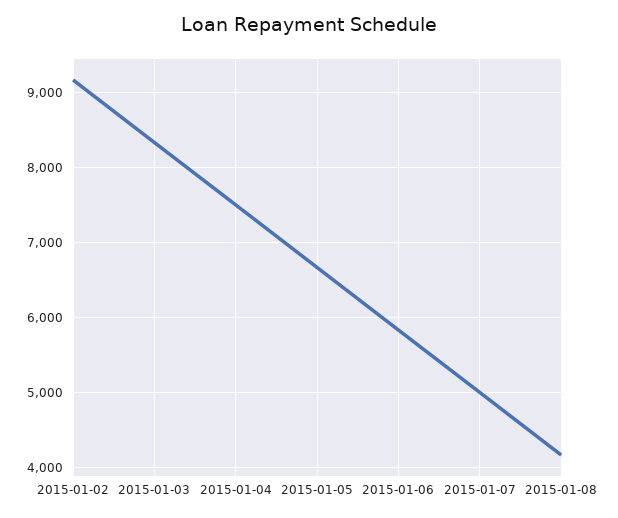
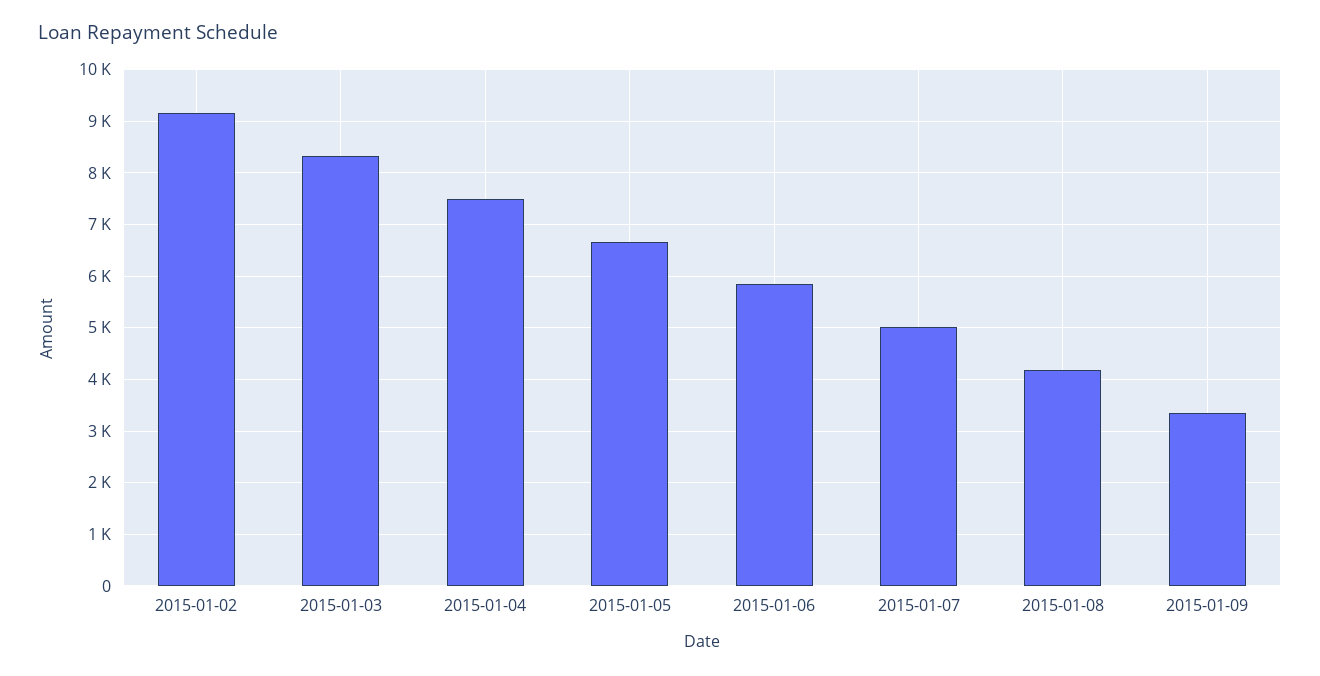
2015-01-09: none -> 3400

